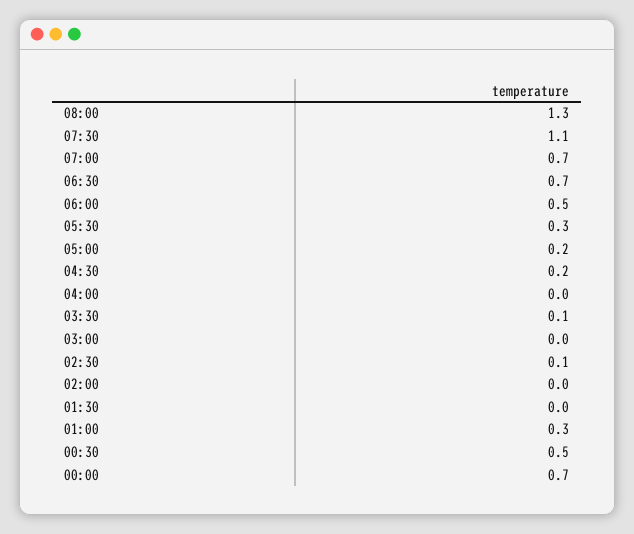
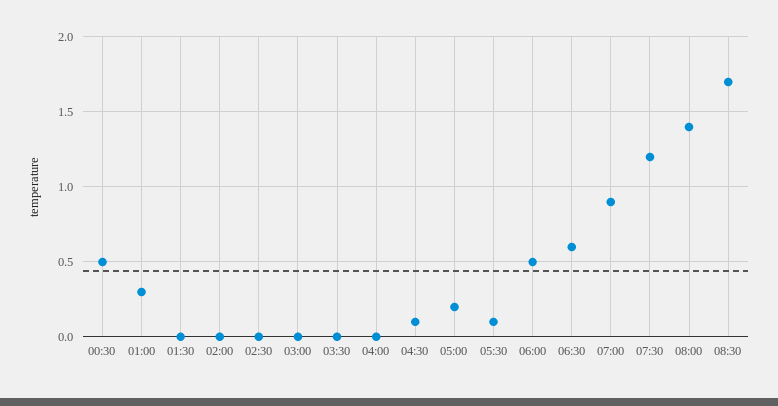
08:00: 1.3 -> 1.4
07:30: 1.1 -> 1.2
07:00: 0.7 -> 0.9
06:30: 0.7 -> 0.6
05:30: 0.3 -> 0.1
04:30: 0.2 -> 0.1
03:30: 0.1 -> 0
02:30: 0.1 -> 0
00:00: 0.7 -> none
08:30: none -> 1.7

